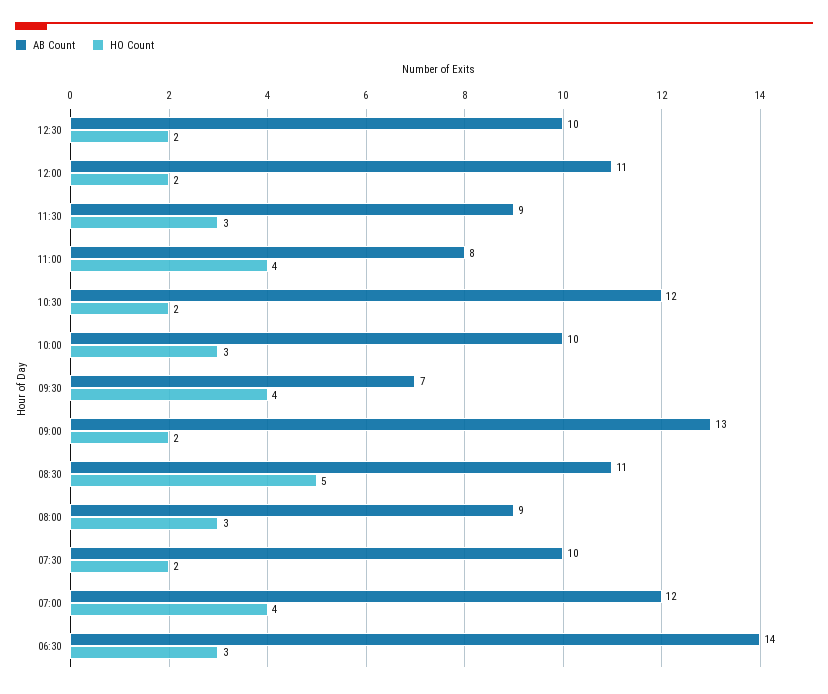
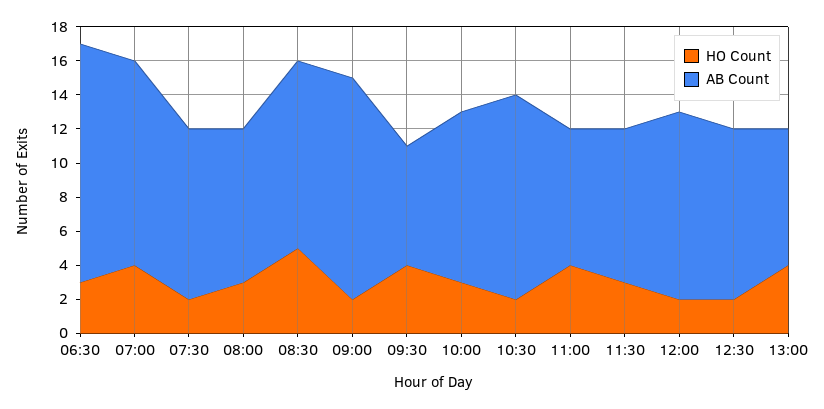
HO Count, 13:00: none -> 4
AB Count, 13:00: none -> 8

